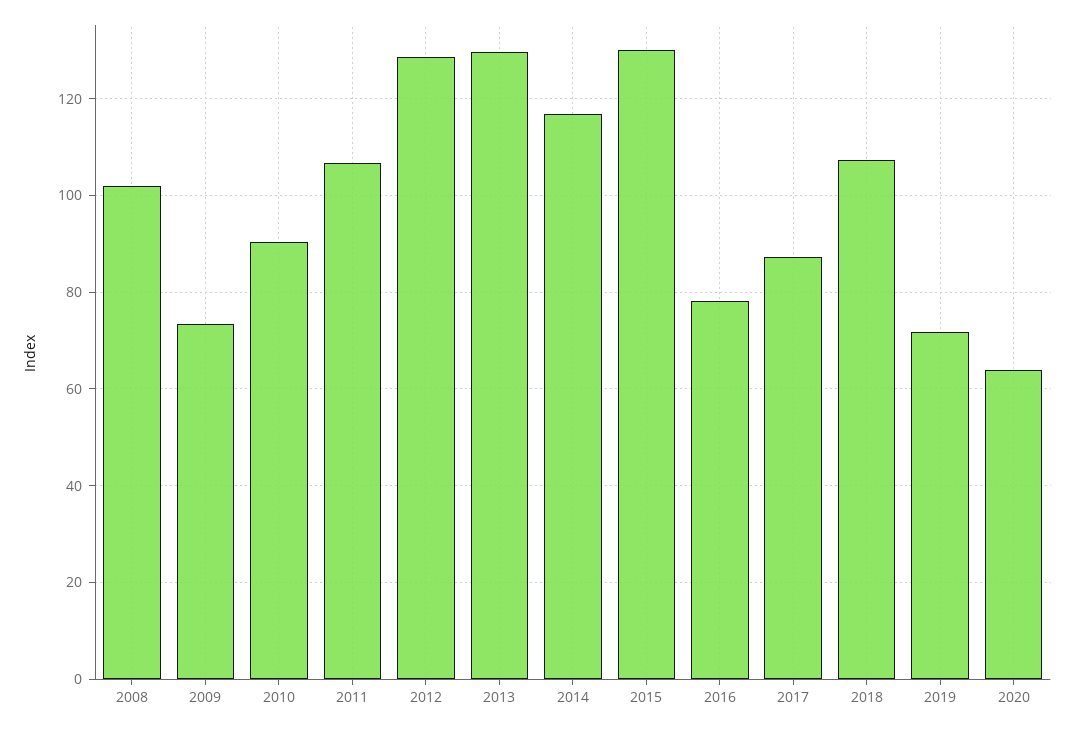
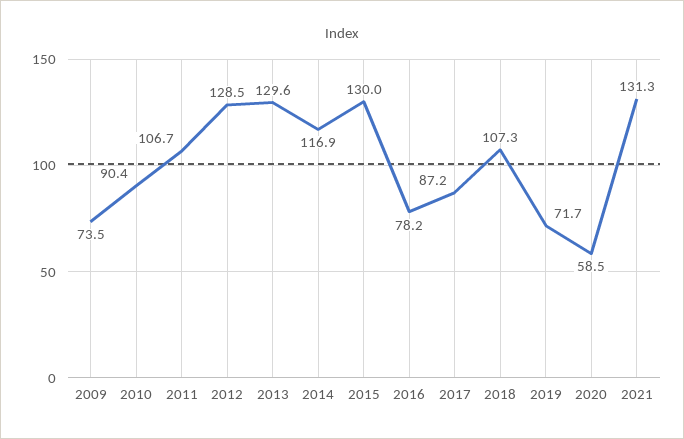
2008: 102 -> none
2020: 64 -> 58.5
2021: none -> 131.3

